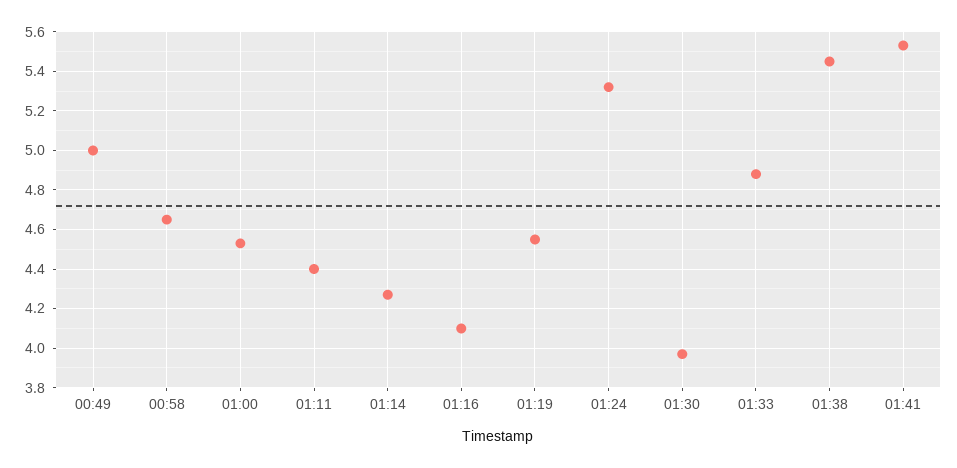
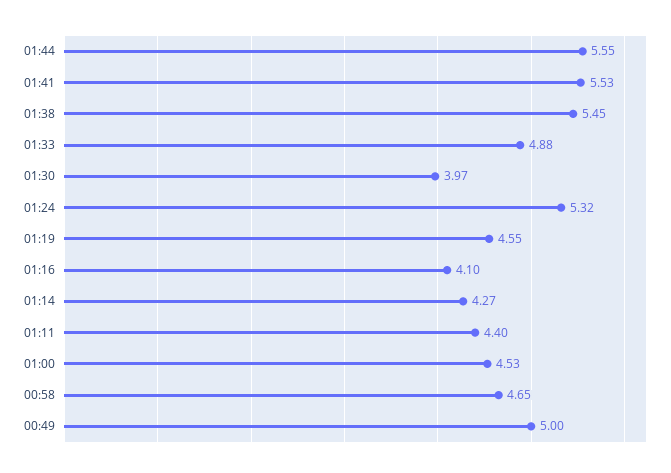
01:44: none -> 5.55

